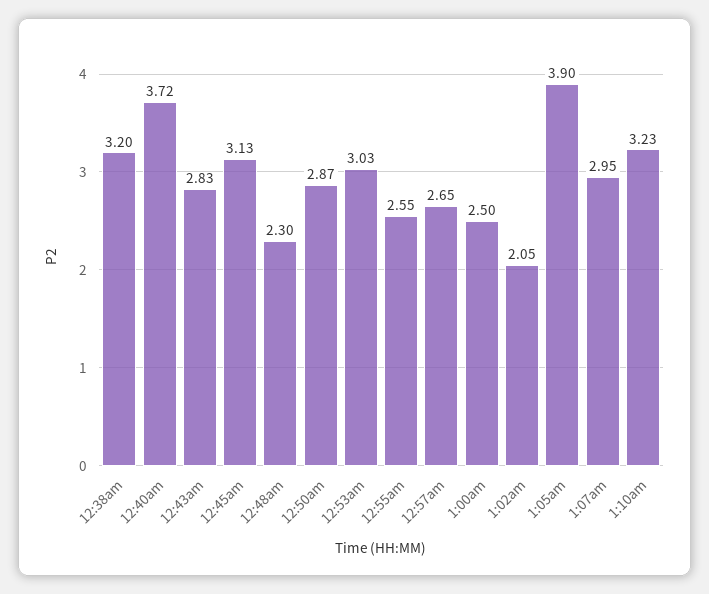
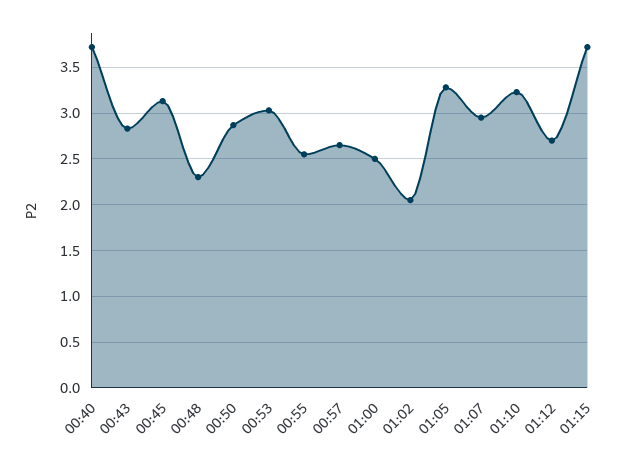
12:38am: 3.2 -> none
1:05am: 3.9 -> 3.3
01:12: none -> 2.7
01:15: none -> 3.7

